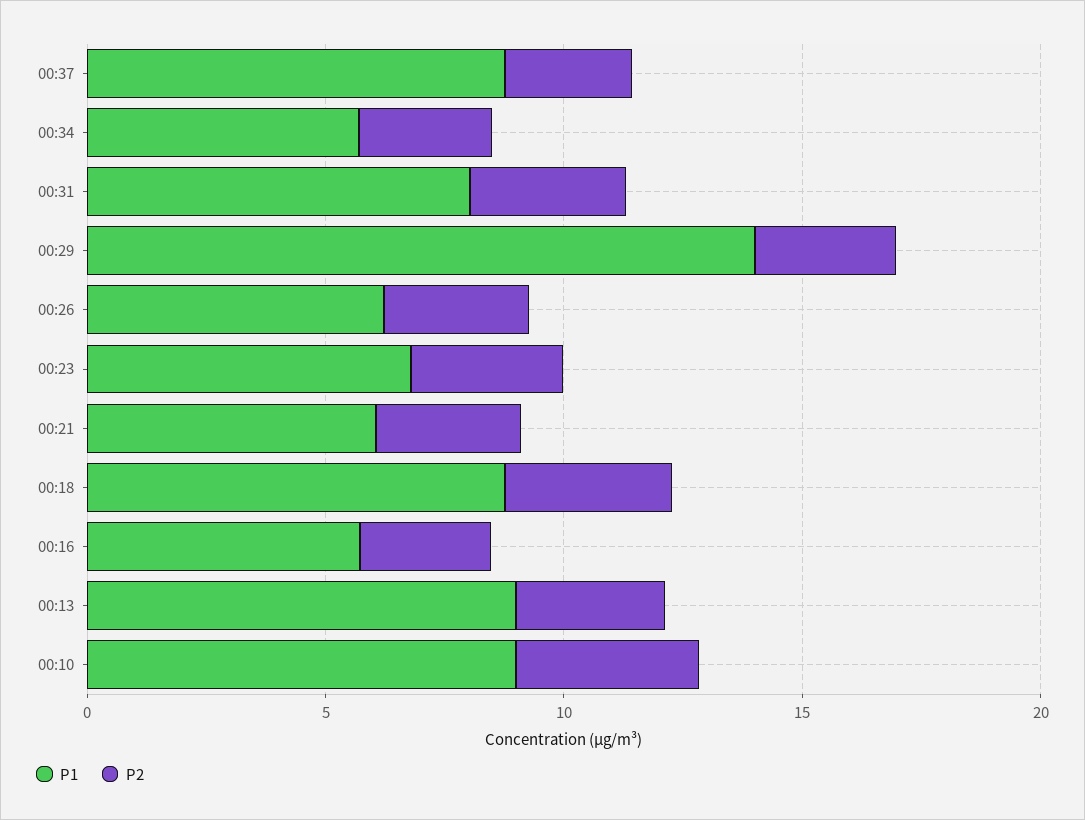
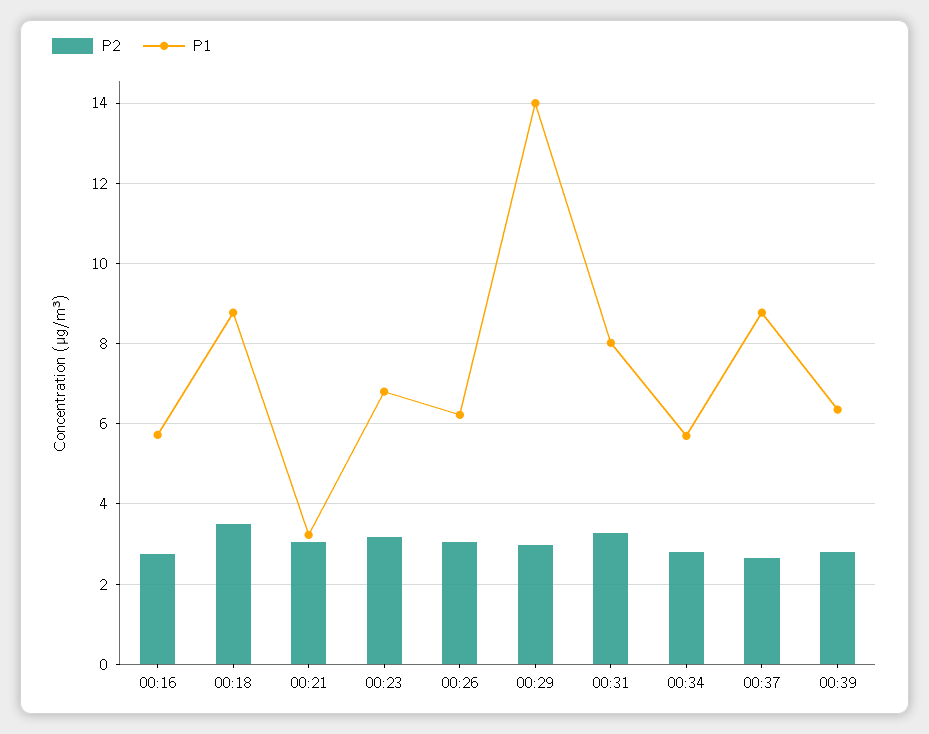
P1, 00:21: 6 -> 3.2
P1, 00:13: 9 -> none
P2, 00:13: 3 -> none
P1, 00:10: 9 -> none
P2, 00:10: 4 -> none
P2, 00:39: none -> 2.8
P1, 00:39: none -> 6.4

